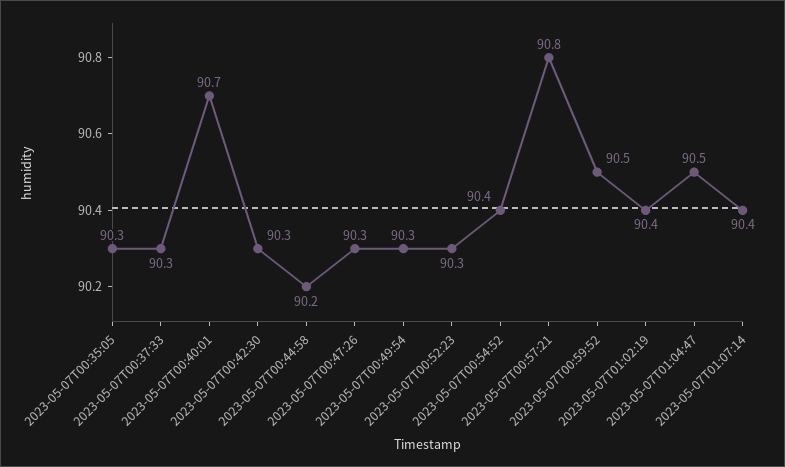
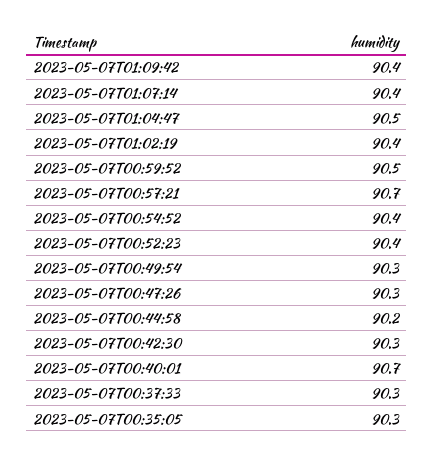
2023-05-07T00:52:23: 90.3 -> 90.4
2023-05-07T00:57:21: 90.8 -> 90.7
2023-05-07T01:09:42: none -> 90.4

